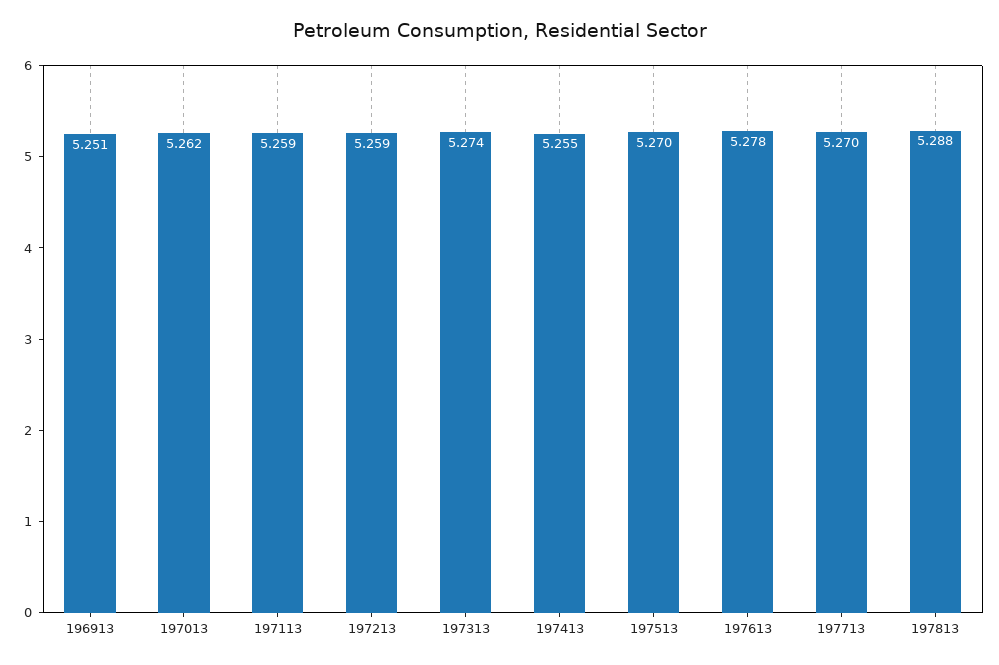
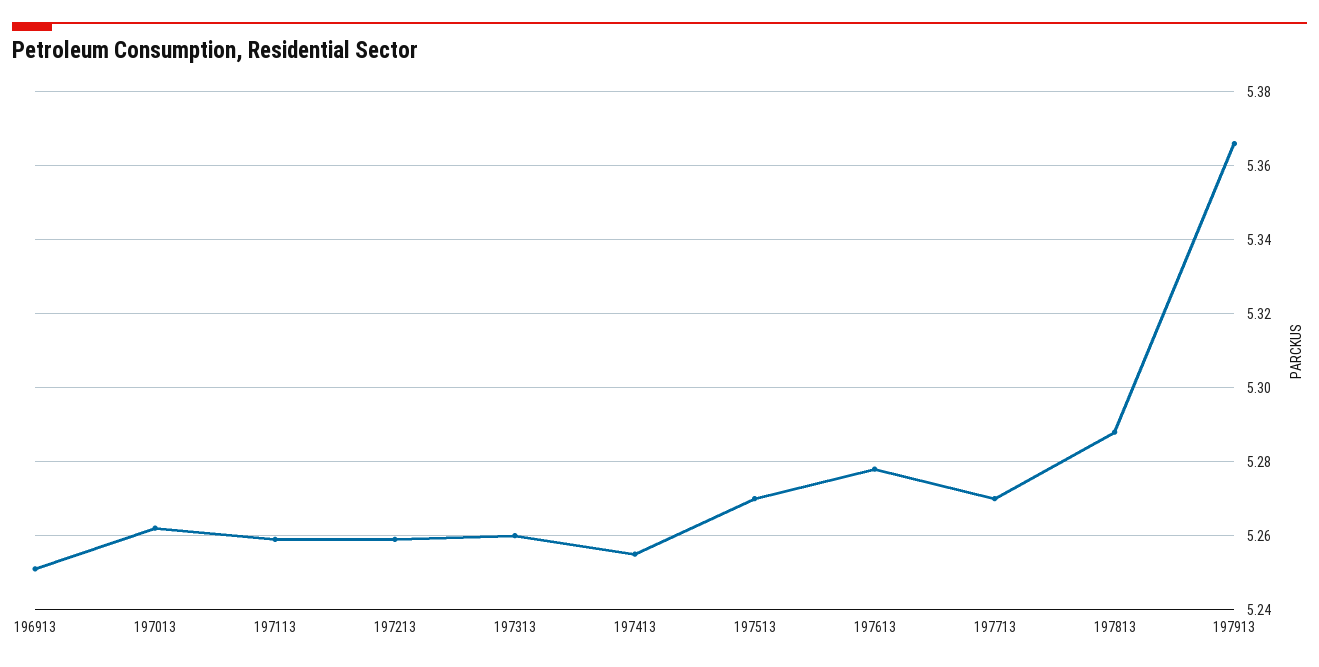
197313: 5.274 -> 5.26
197913: none -> 5.365

